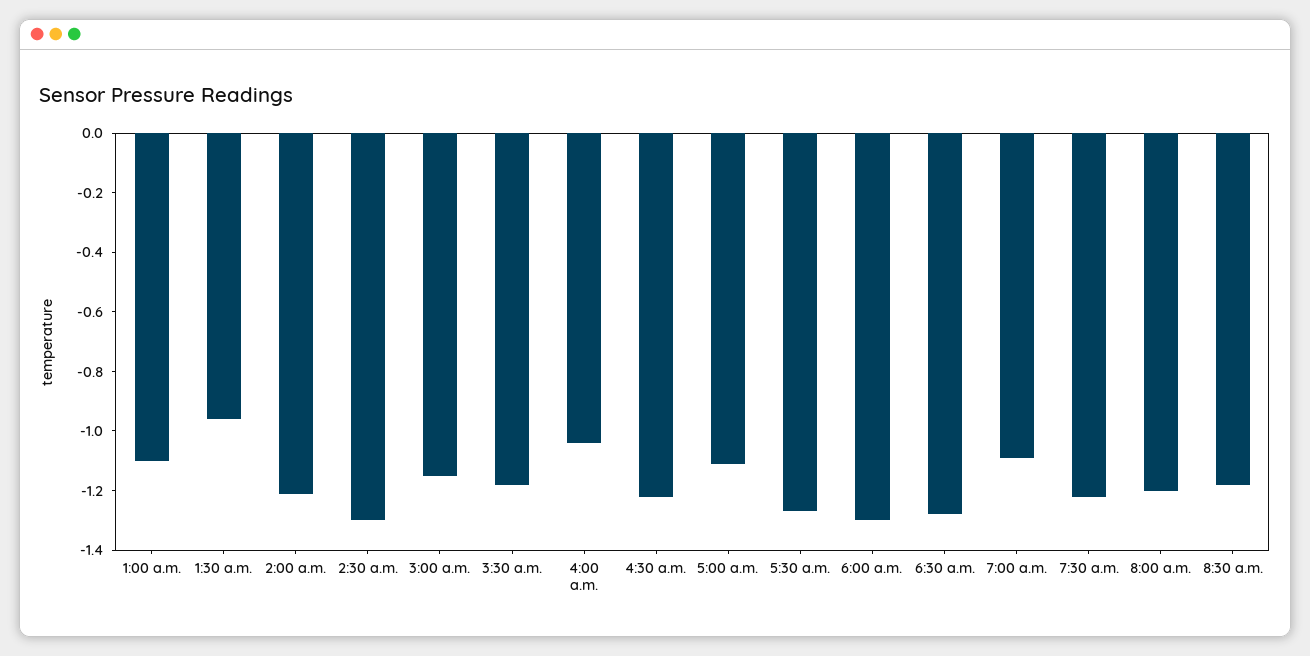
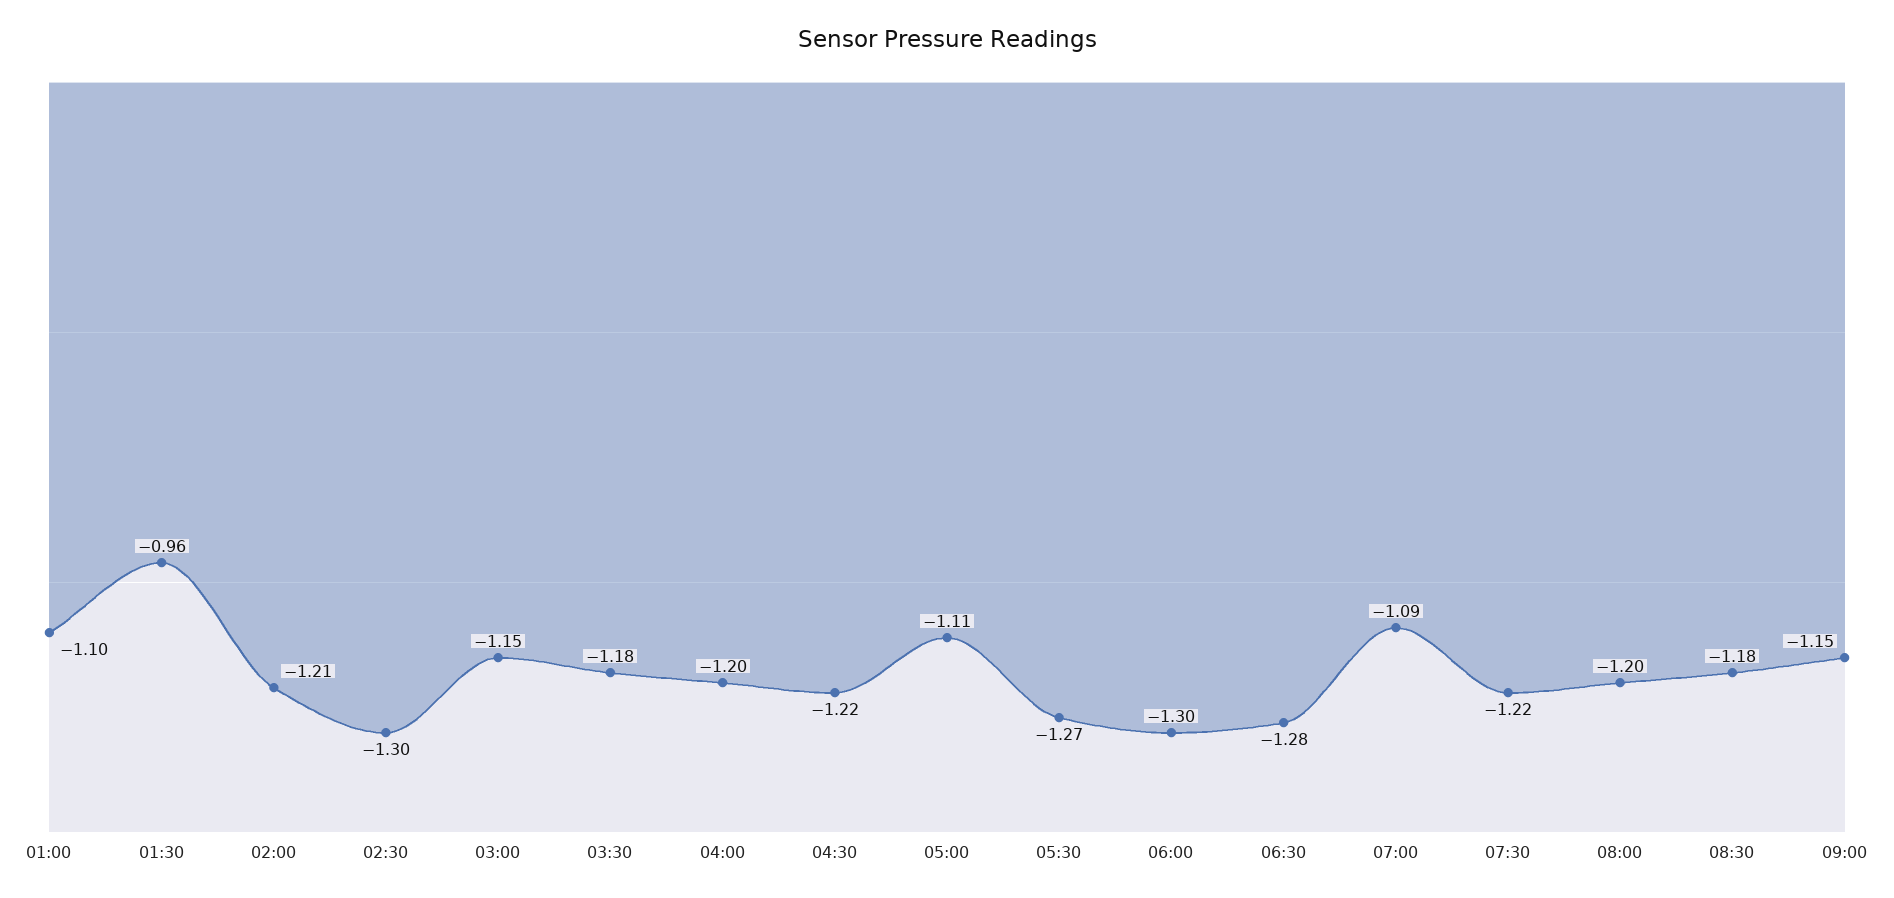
4:00 a.m.: -1.05 -> -1.2
09:00: none -> -1.15

